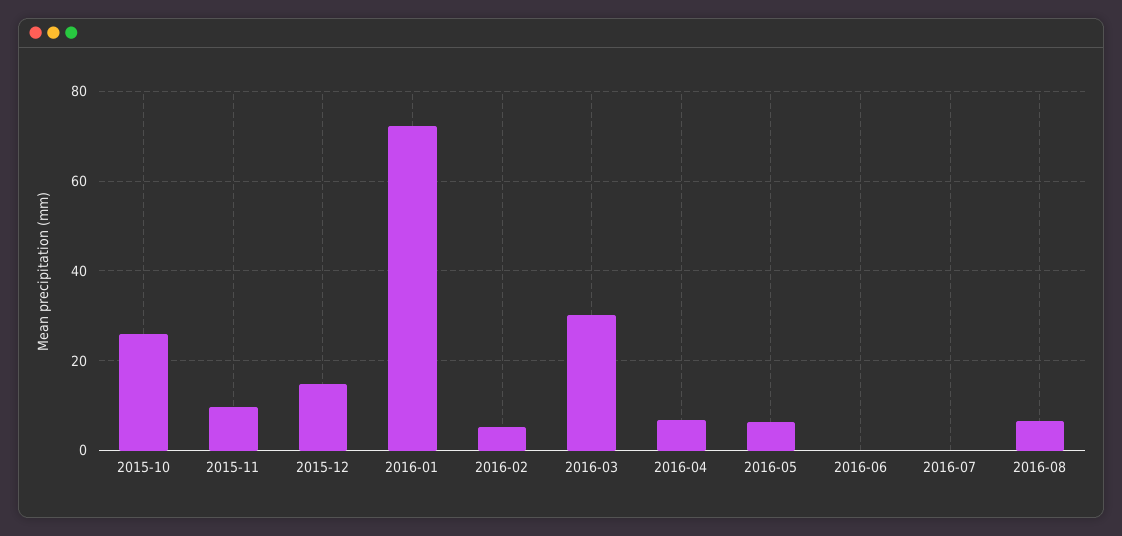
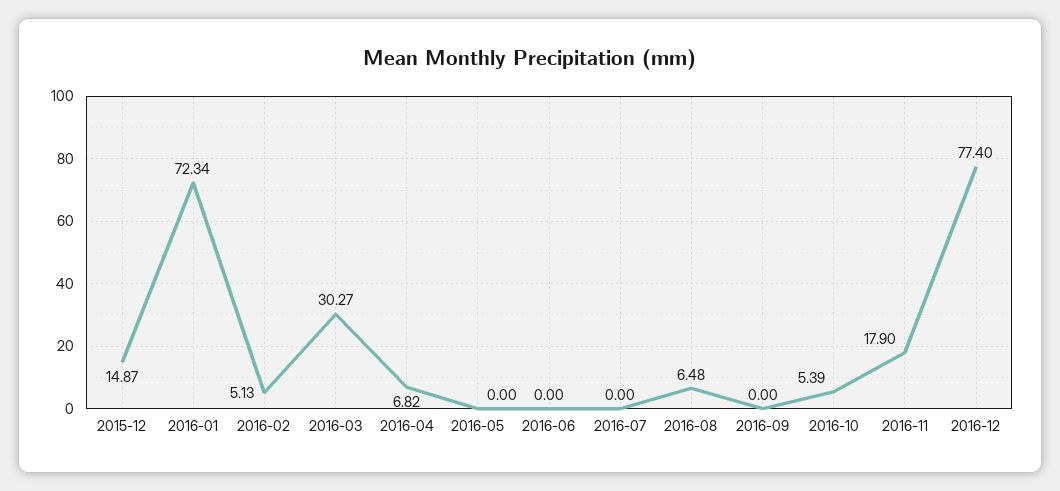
2015-10: 26 -> none
2015-11: 10 -> none
2016-05: 6 -> 0
2016-09: none -> 0
2016-10: none -> 5.39
2016-11: none -> 17.9
2016-12: none -> 77.4

